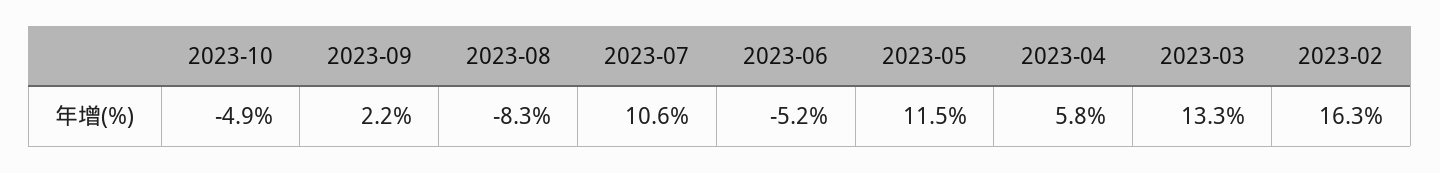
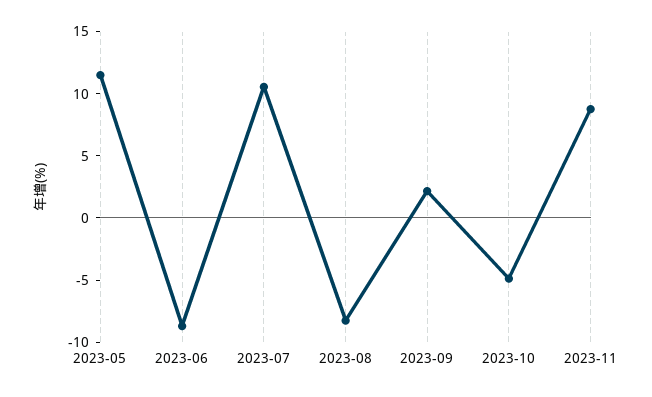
2023-06: -5.2 -> -9
2023-04: 5.8 -> none
2023-03: 13.3 -> none
2023-02: 16.3 -> none
2023-11: none -> 9

